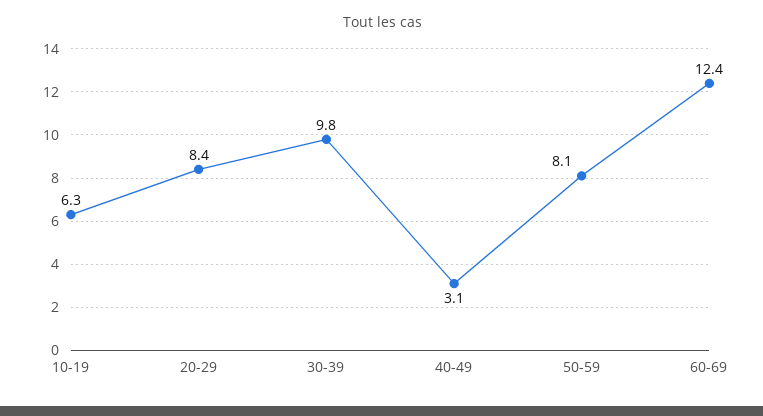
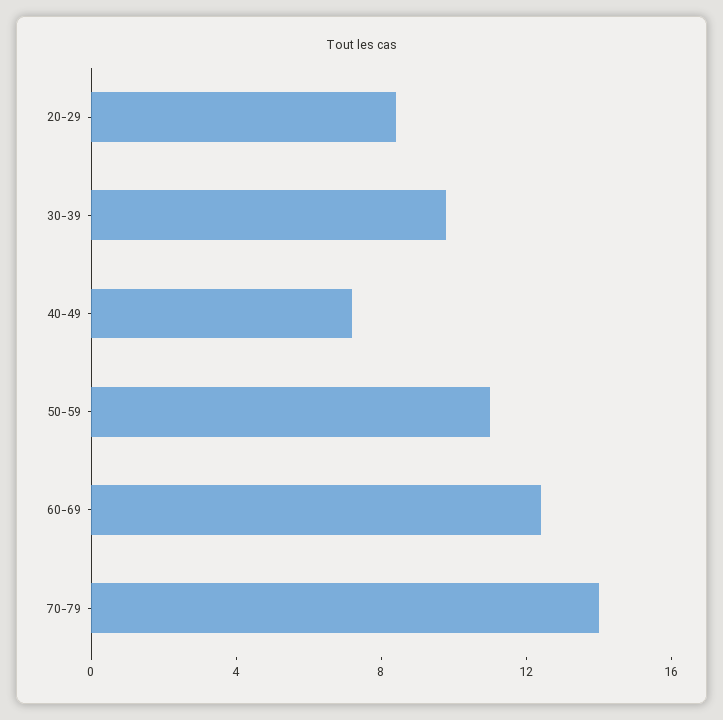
10-19: 6.3 -> none
40-49: 3.1 -> 7
50-59: 8.1 -> 11
70-79: none -> 14

